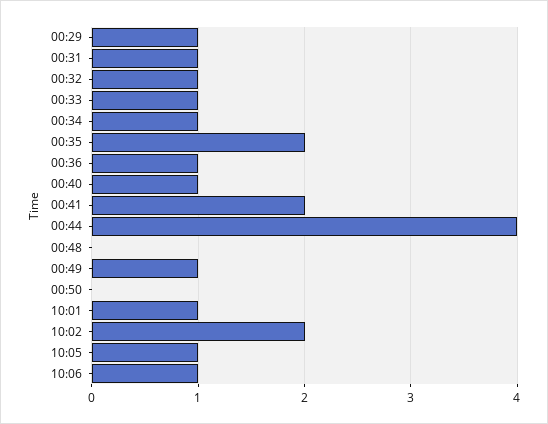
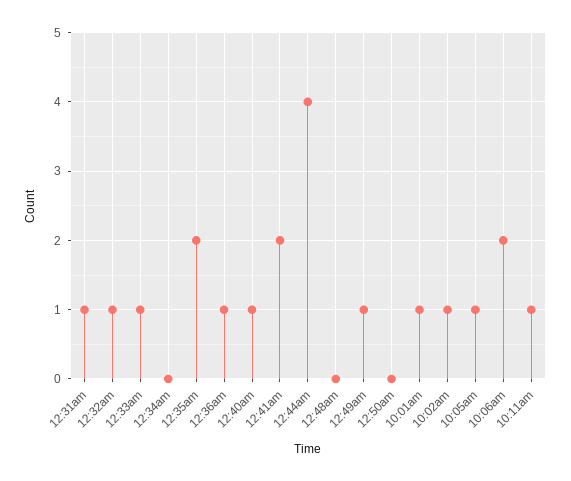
00:29: 1 -> none
00:34: 1 -> 0
10:02: 2 -> 1
10:06: 1 -> 2
10:11am: none -> 1

